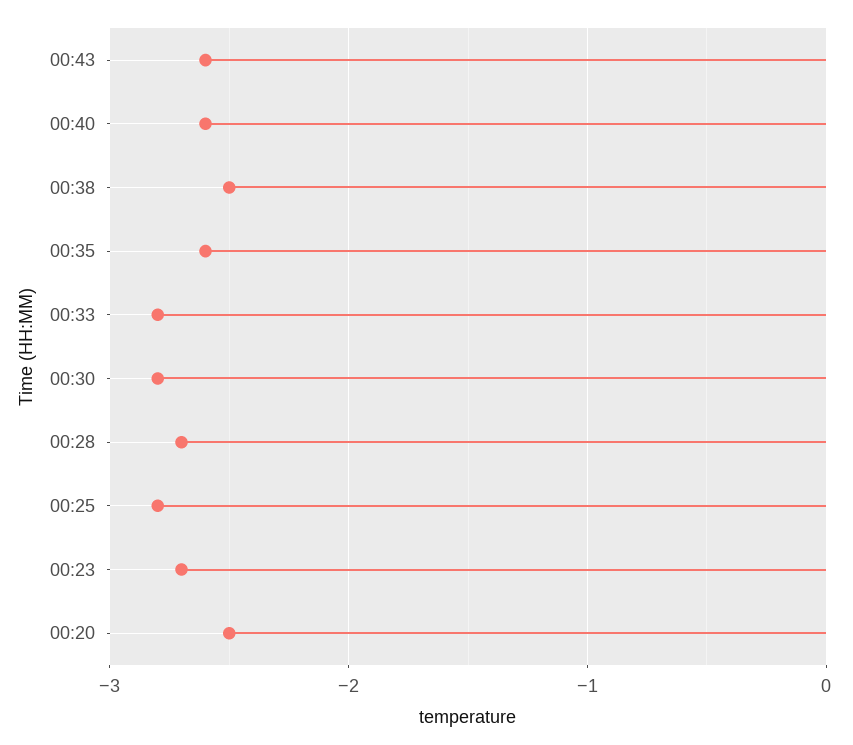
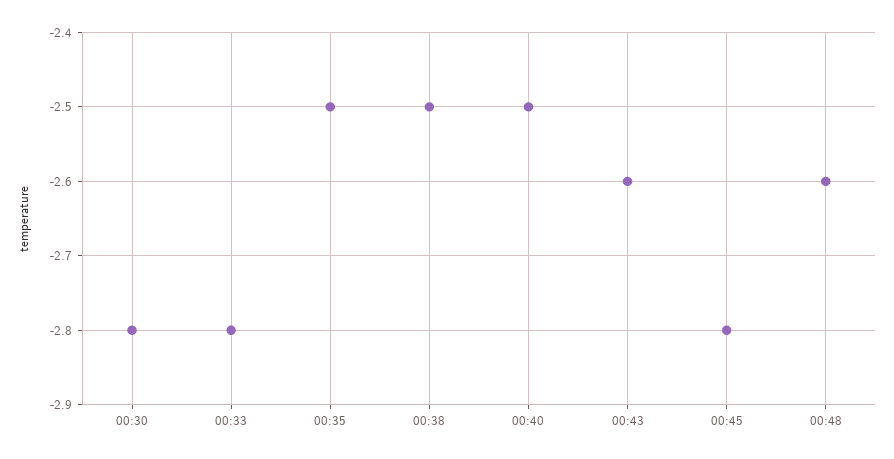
00:40: -2.6 -> -2.5
00:35: -2.6 -> -2.5
00:28: -2.7 -> none
00:25: -2.8 -> none
00:23: -2.7 -> none
00:20: -2.5 -> none
00:45: none -> -2.8
00:48: none -> -2.6

